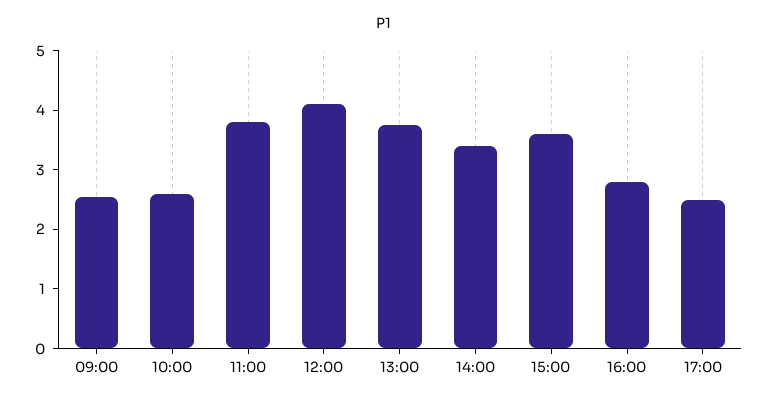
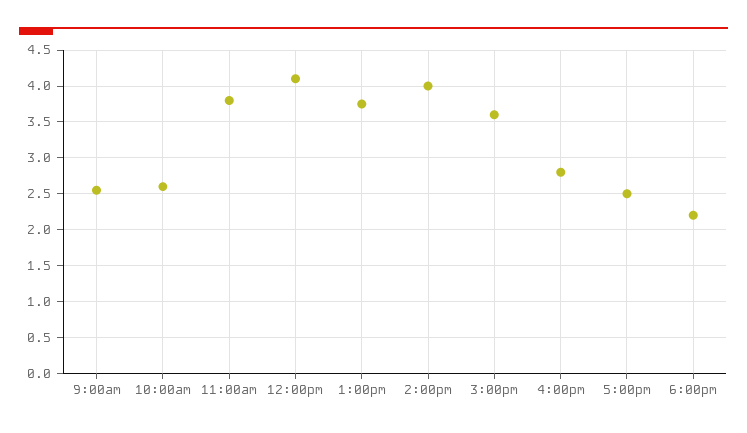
14:00: 3.4 -> 4
6:00pm: none -> 2.2

